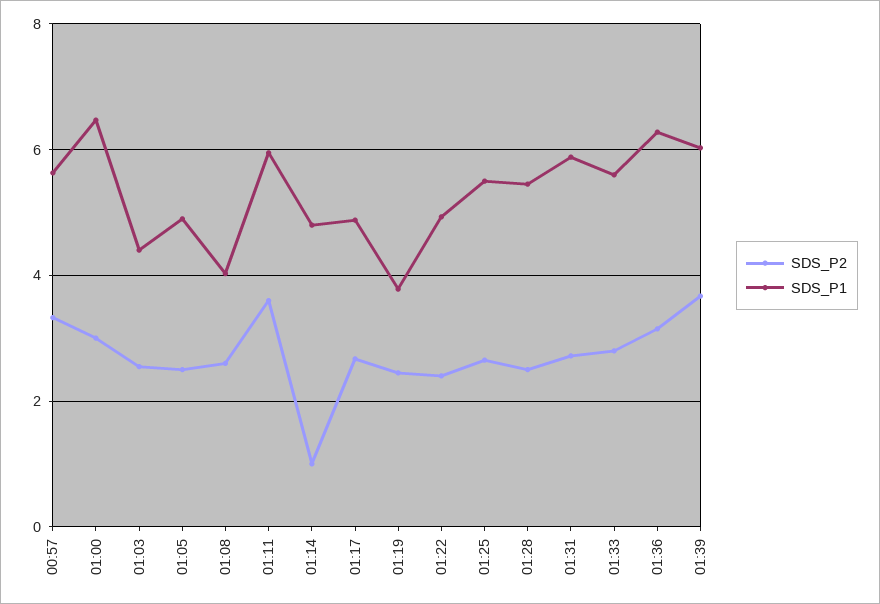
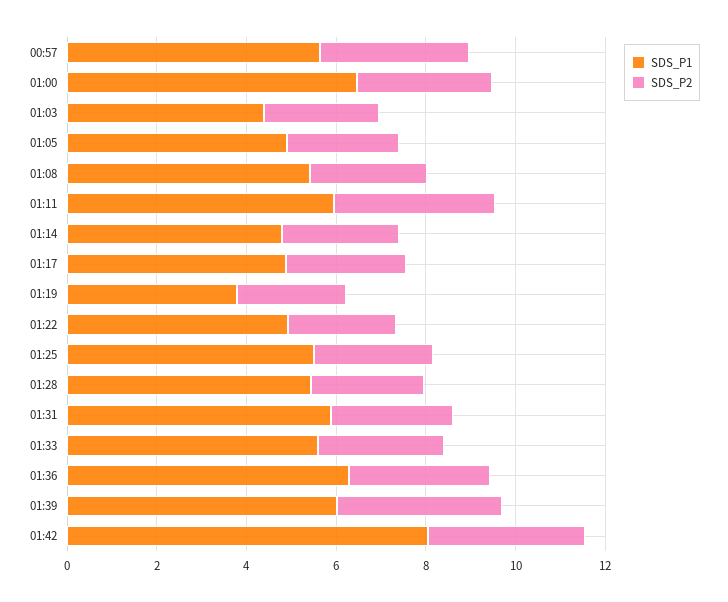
SDS_P1, 01:08: 4 -> 5.5
SDS_P2, 01:14: 1 -> 2.5
SDS_P1, 01:42: none -> 8
SDS_P2, 01:42: none -> 3.5

